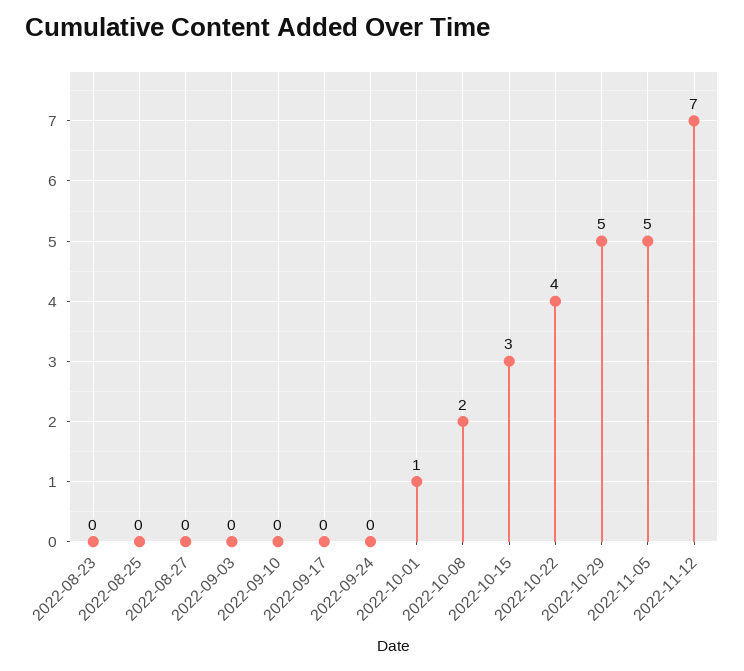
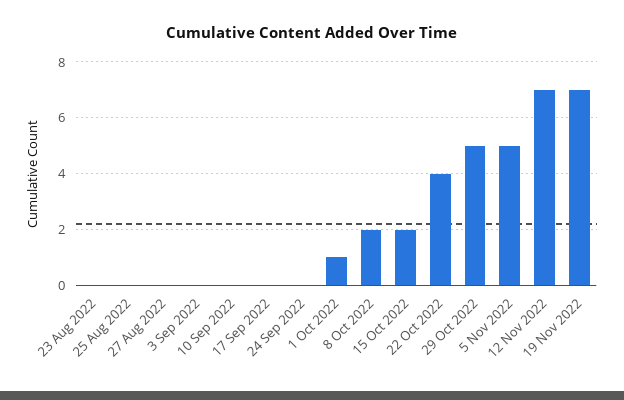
2022-10-15: 3 -> 2
19 Nov 2022: none -> 7

